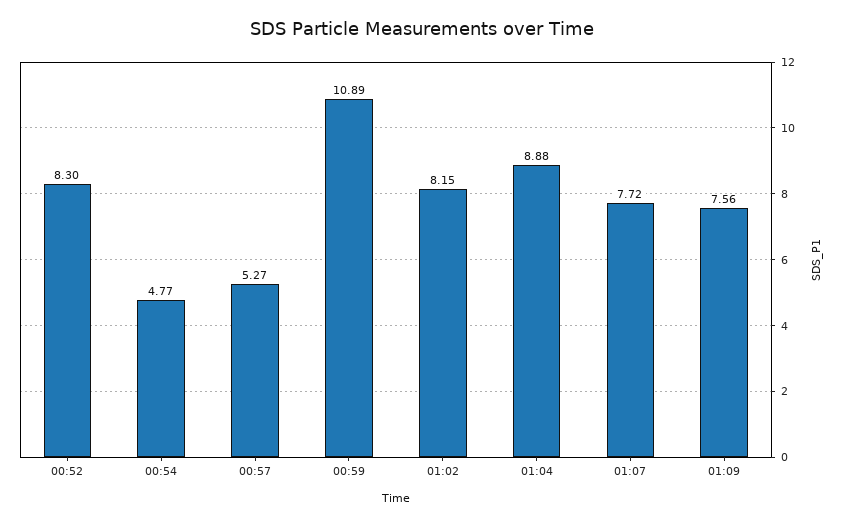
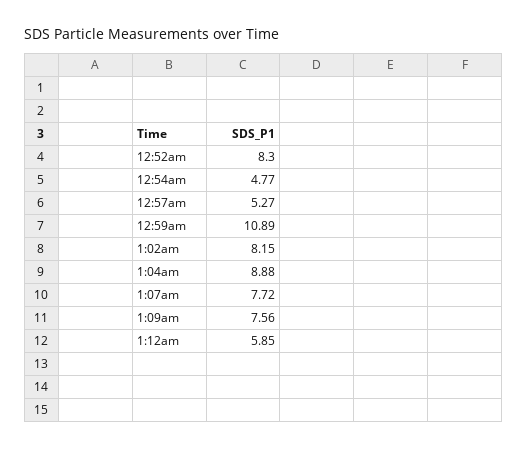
1:12am: none -> 5.85

